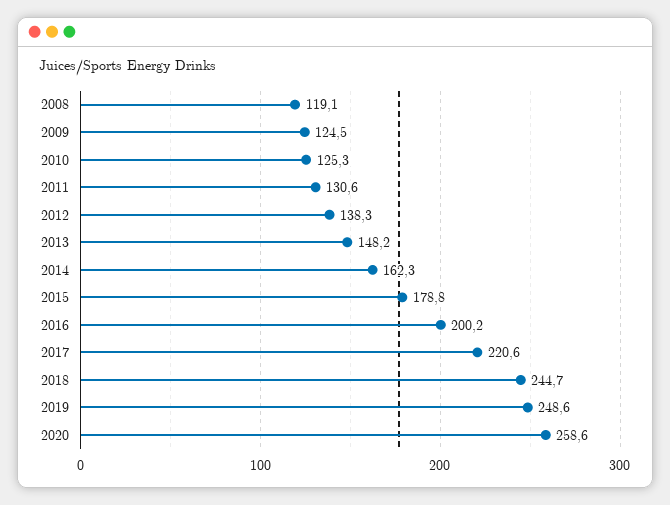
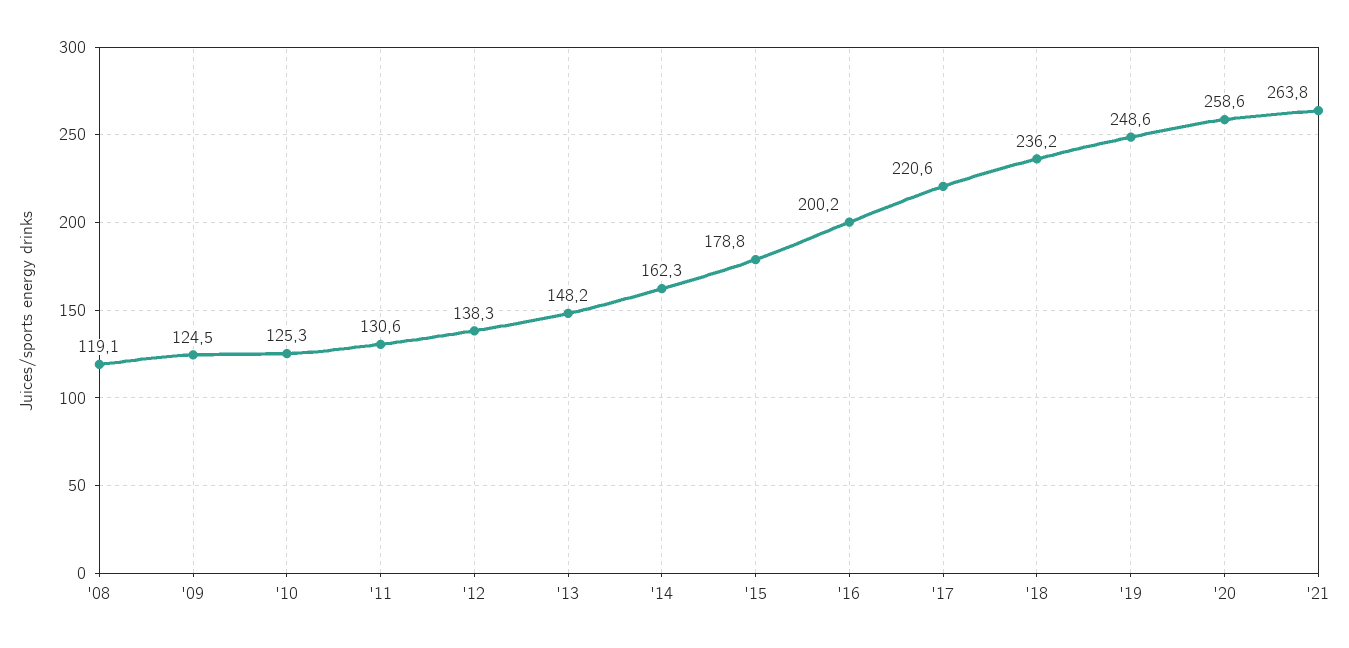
2018: 244.7 -> 236.2
'21: none -> 263.8

